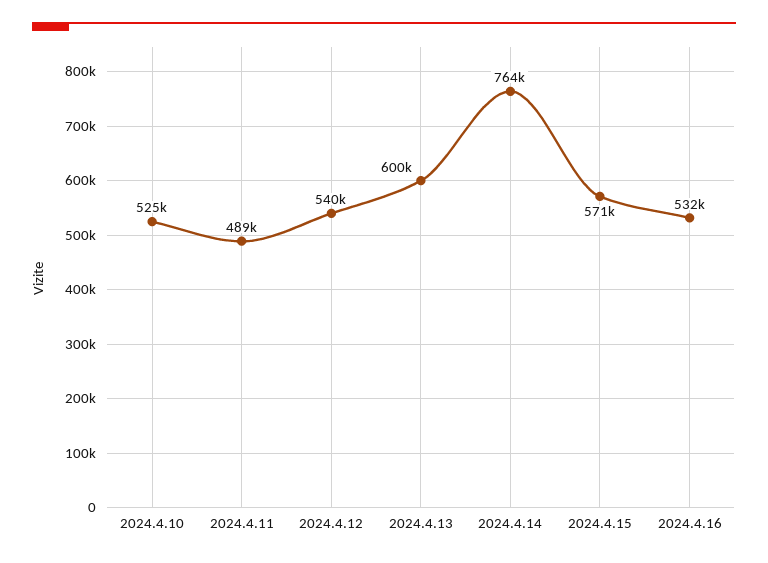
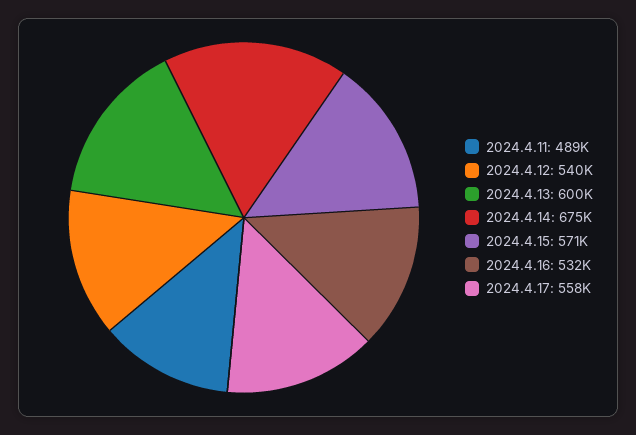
2024.4.10: 525000 -> none
2024.4.14: 764000 -> 675000
2024.4.17: none -> 558000

